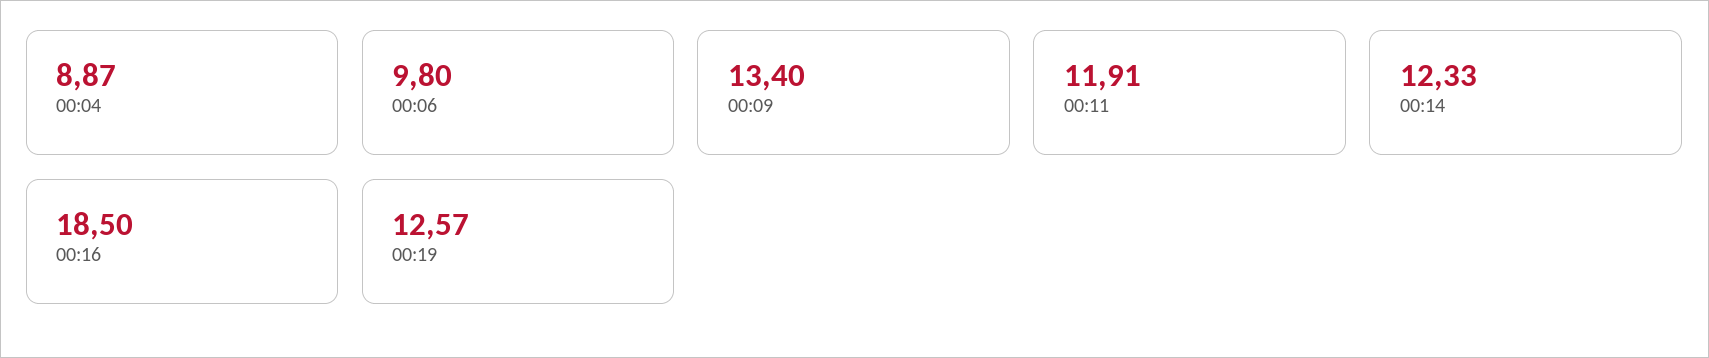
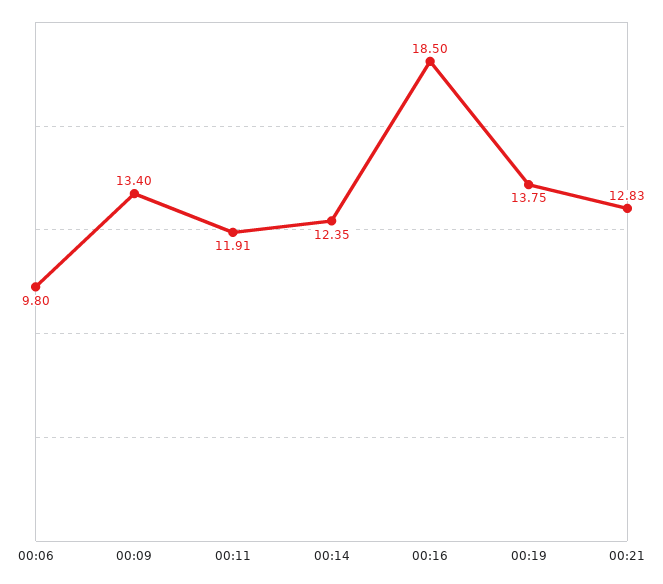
00:04: 8.87 -> none
00:14: 12.33 -> 12.35
00:19: 12.57 -> 13.75
00:21: none -> 12.83

